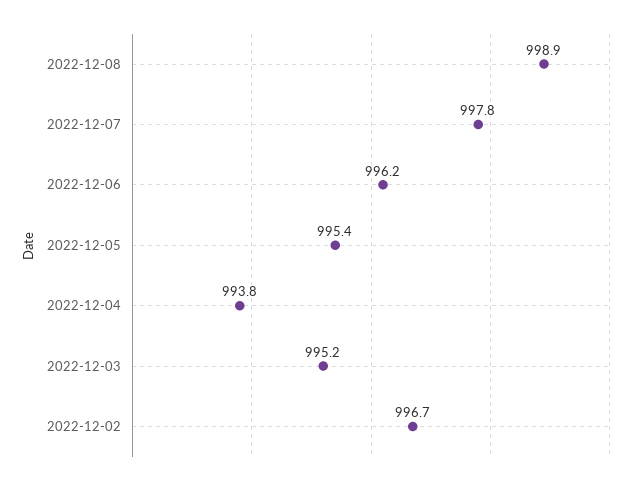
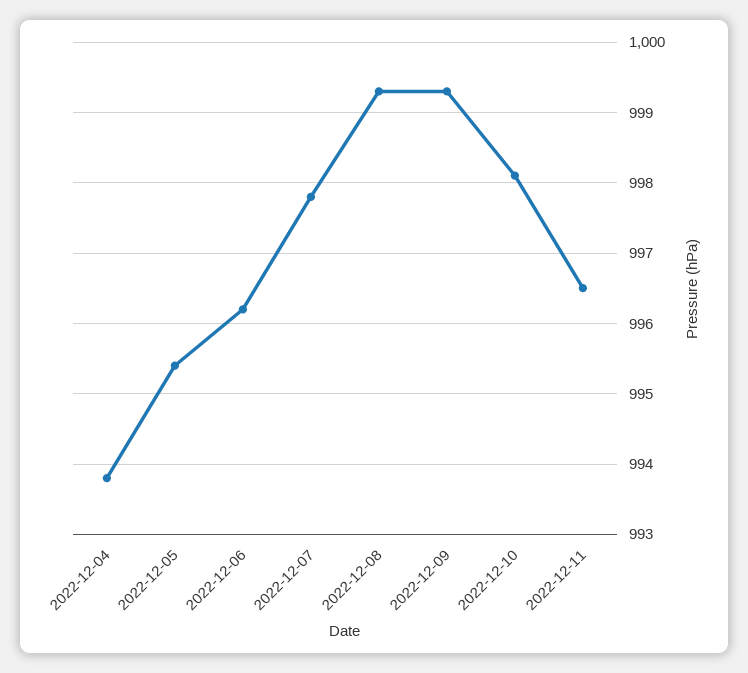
2022-12-08: 998.9 -> 999.3
2022-12-03: 995.2 -> none
2022-12-02: 996.7 -> none
2022-12-09: none -> 999.3
2022-12-10: none -> 998.1
2022-12-11: none -> 996.5

